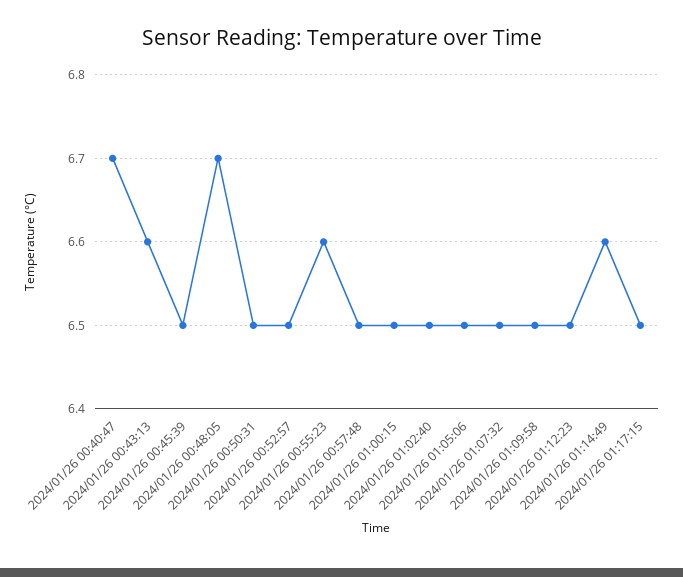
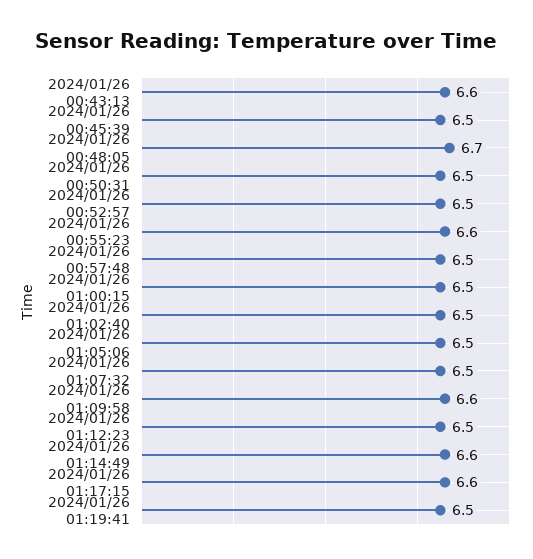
2024/01/26 00:40:47: 6.7 -> none
2024/01/26 01:09:58: 6.5 -> 6.6
2024/01/26 01:17:15: 6.5 -> 6.6
2024/01/26 01:19:41: none -> 6.5

